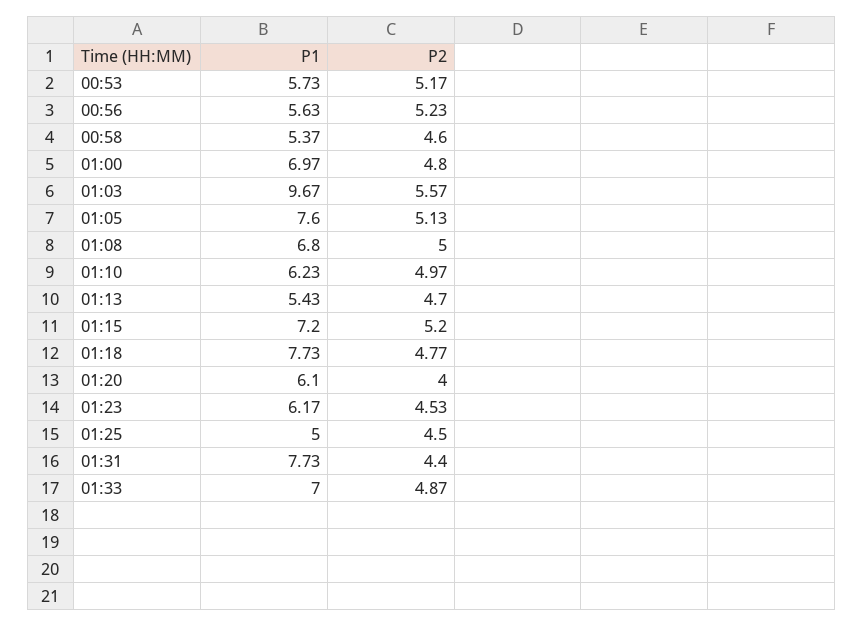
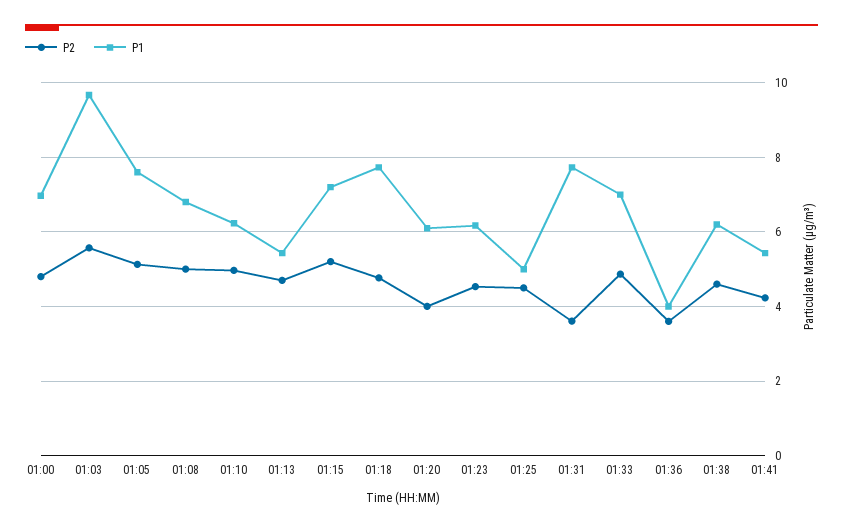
P1, 00:53: 5.73 -> none
P2, 00:53: 5.17 -> none
P1, 00:56: 5.63 -> none
P2, 00:56: 5.23 -> none
P1, 00:58: 5.37 -> none
P2, 00:58: 4.6 -> none
P2, 01:31: 4.4 -> 3.6
P2, 01:36: none -> 3.6
P1, 01:36: none -> 4
P2, 01:38: none -> 4.6
P1, 01:38: none -> 6.2
P2, 01:41: none -> 4.2
P1, 01:41: none -> 5.4

